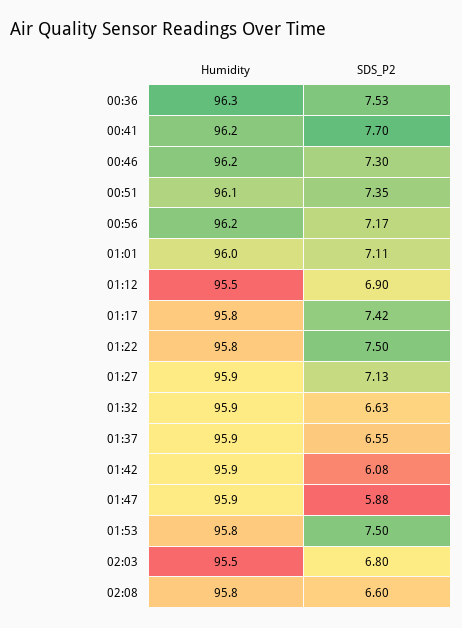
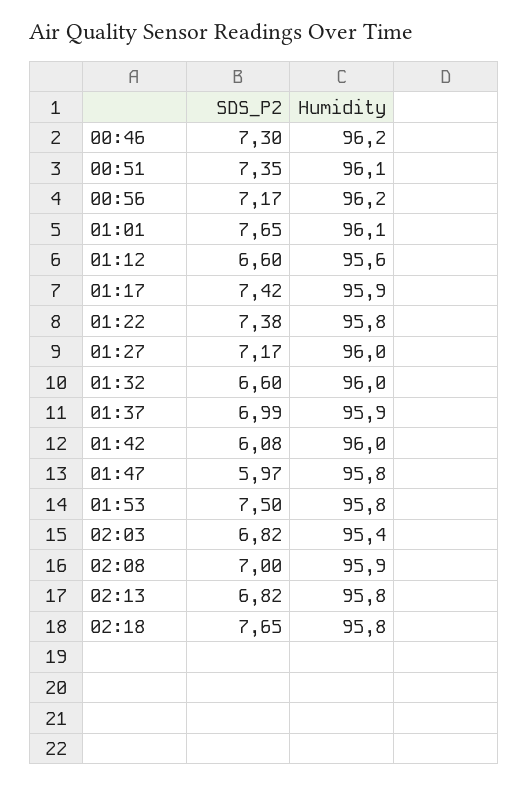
Humidity, 00:36: 96.3 -> none
SDS_P2, 00:36: 7.53 -> none
Humidity, 00:41: 96.2 -> none
SDS_P2, 00:41: 7.7 -> none
Humidity, 01:01: 96 -> 96.1
SDS_P2, 01:01: 7.11 -> 7.65
Humidity, 01:12: 95.5 -> 95.6
SDS_P2, 01:12: 6.9 -> 6.6
Humidity, 01:17: 95.8 -> 95.9
SDS_P2, 01:22: 7.5 -> 7.38
Humidity, 01:27: 95.9 -> 96
SDS_P2, 01:27: 7.13 -> 7.17
Humidity, 01:32: 95.9 -> 96
SDS_P2, 01:32: 6.63 -> 6.6
SDS_P2, 01:37: 6.55 -> 6.99
Humidity, 01:42: 95.9 -> 96
Humidity, 01:47: 95.9 -> 95.8
SDS_P2, 01:47: 5.88 -> 5.97
Humidity, 02:03: 95.5 -> 95.4
SDS_P2, 02:03: 6.8 -> 6.82
Humidity, 02:08: 95.8 -> 95.9
SDS_P2, 02:08: 6.6 -> 7
SDS_P2, 02:13: none -> 6.82
Humidity, 02:13: none -> 95.8
SDS_P2, 02:18: none -> 7.65
Humidity, 02:18: none -> 95.8

